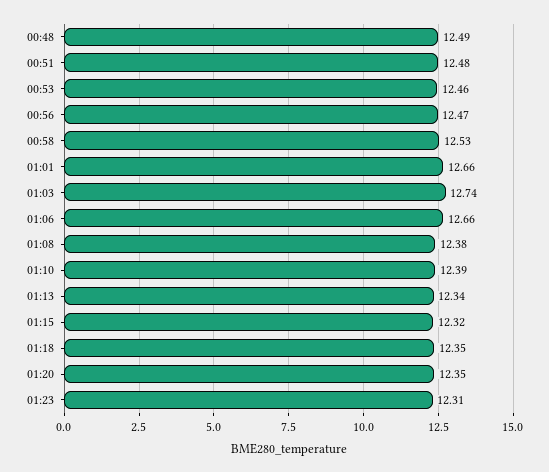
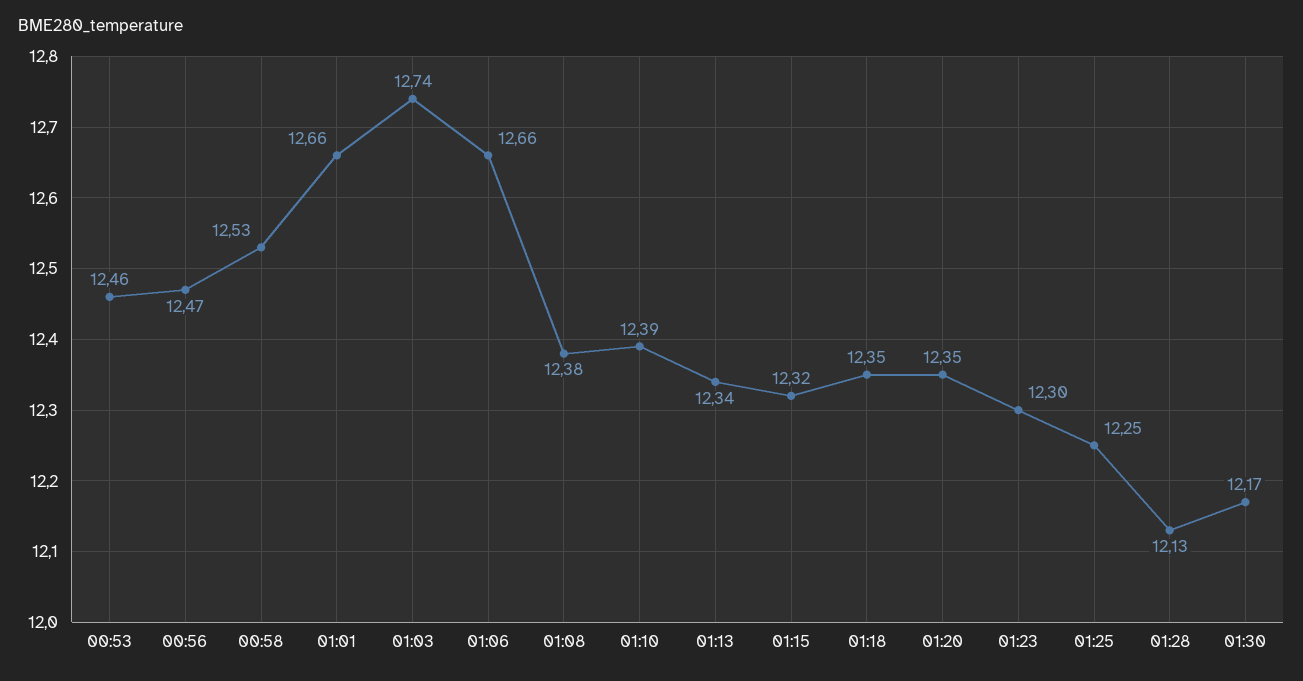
00:48: 12.49 -> none
00:51: 12.48 -> none
01:23: 12.31 -> 12.3
01:25: none -> 12.25
01:28: none -> 12.13
01:30: none -> 12.17

